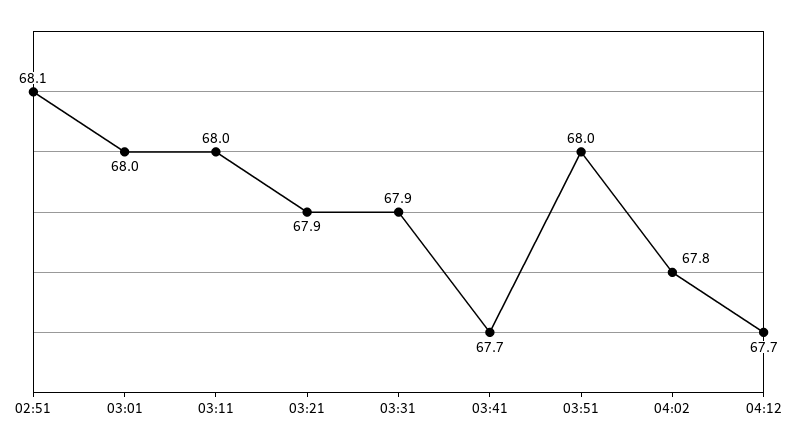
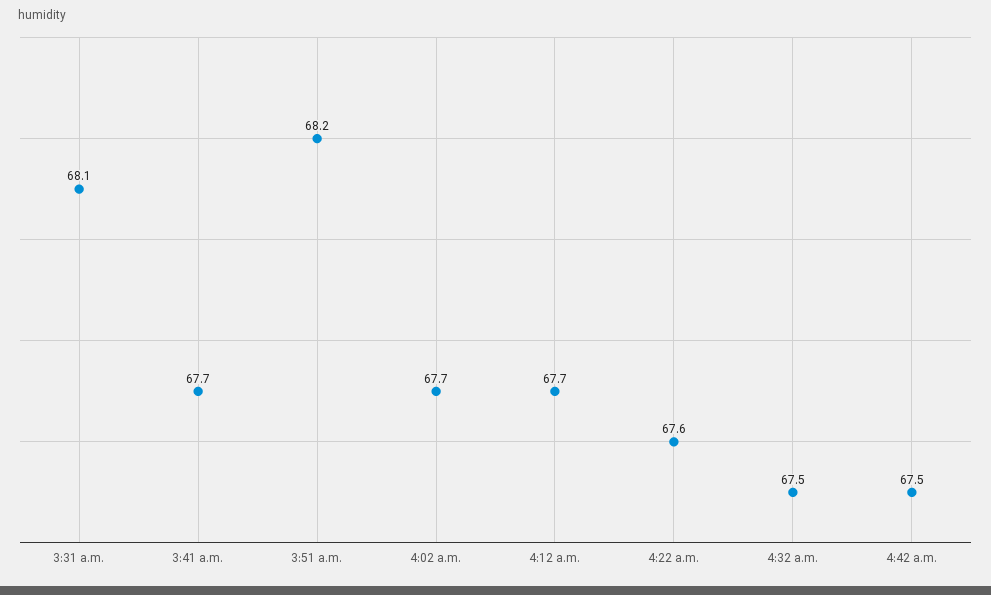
02:51: 68.1 -> none
03:01: 68 -> none
03:11: 68 -> none
03:21: 67.9 -> none
03:31: 67.9 -> 68.1
03:51: 68 -> 68.2
04:02: 67.8 -> 67.7
4:22 a.m.: none -> 67.6
4:32 a.m.: none -> 67.5
4:42 a.m.: none -> 67.5

